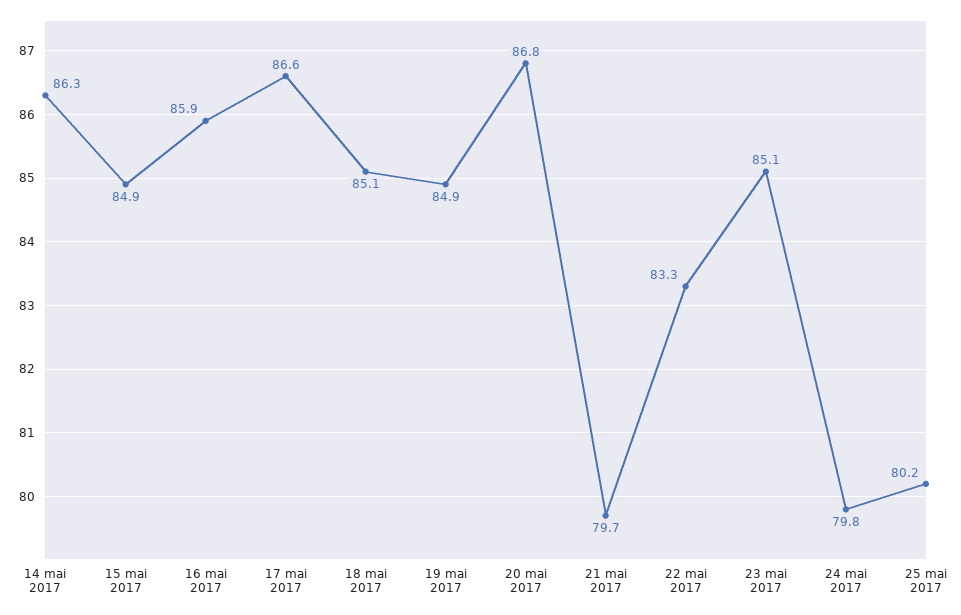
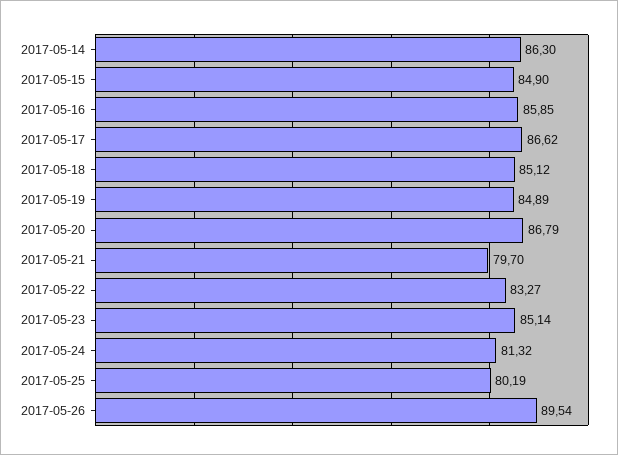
24 mai 2017: 79.8 -> 81.32
2017-05-26: none -> 89.54

